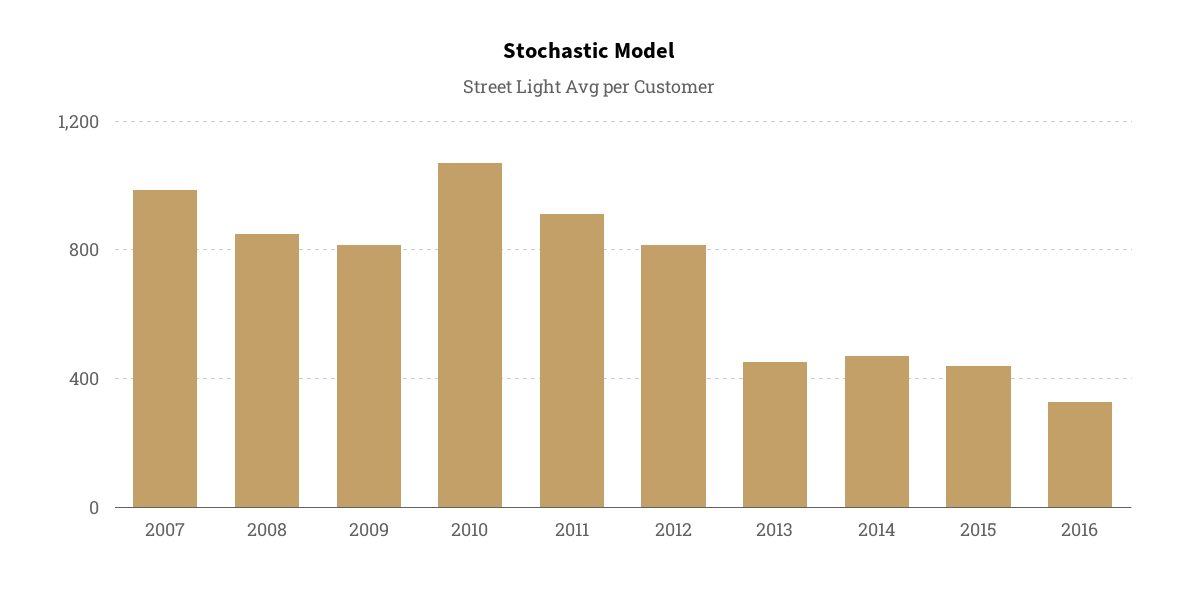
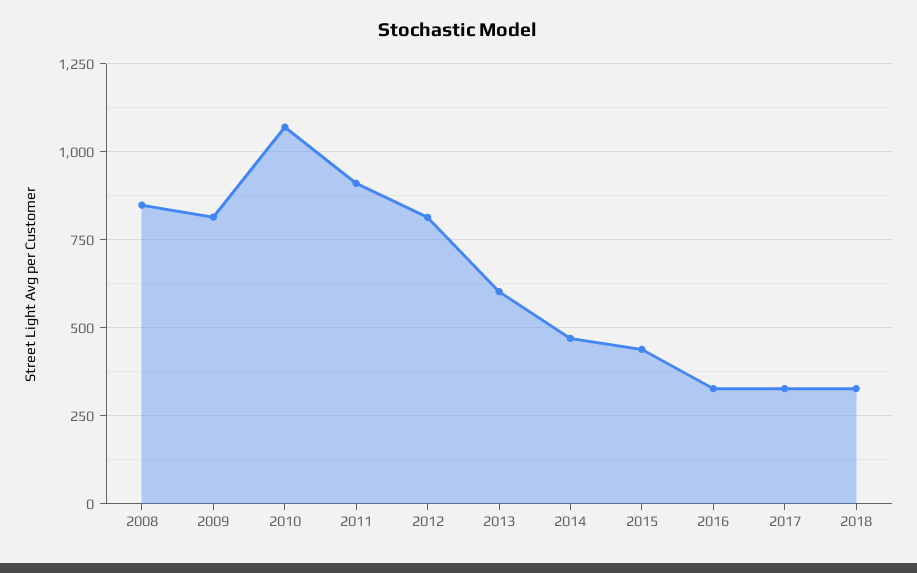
2007: 1000 -> none
2013: 450 -> 600
2017: none -> 325
2018: none -> 325

